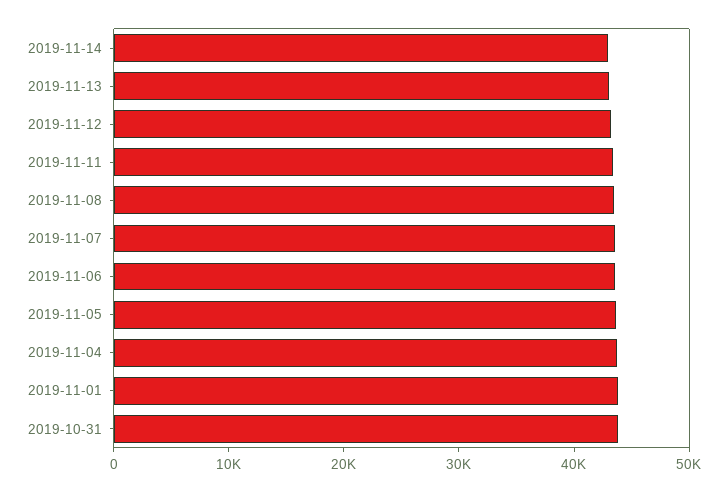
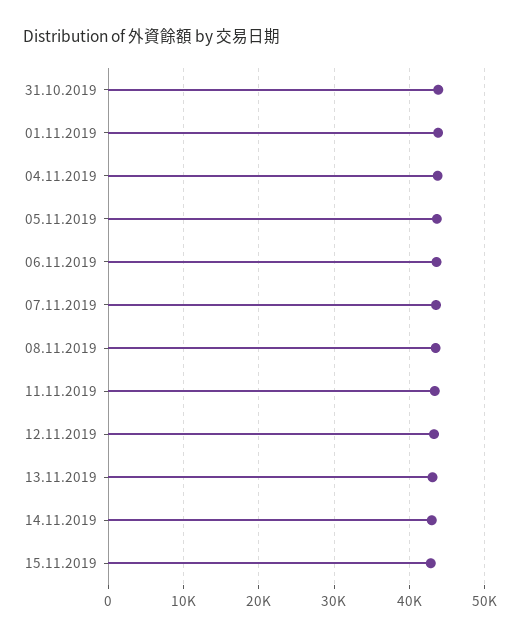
15.11.2019: none -> 43000

